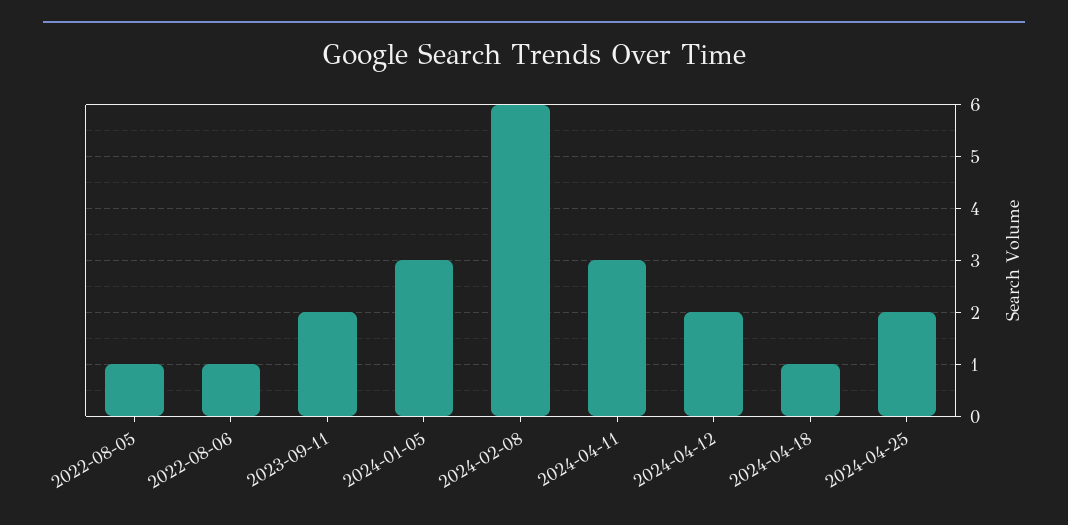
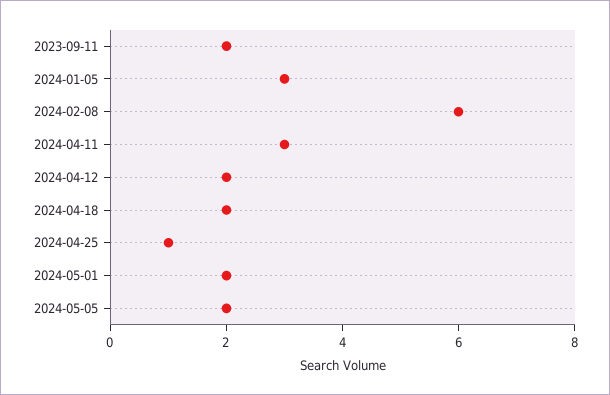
2022-08-05: 1 -> none
2022-08-06: 1 -> none
2024-04-18: 1 -> 2
2024-04-25: 2 -> 1
2024-05-01: none -> 2
2024-05-05: none -> 2

